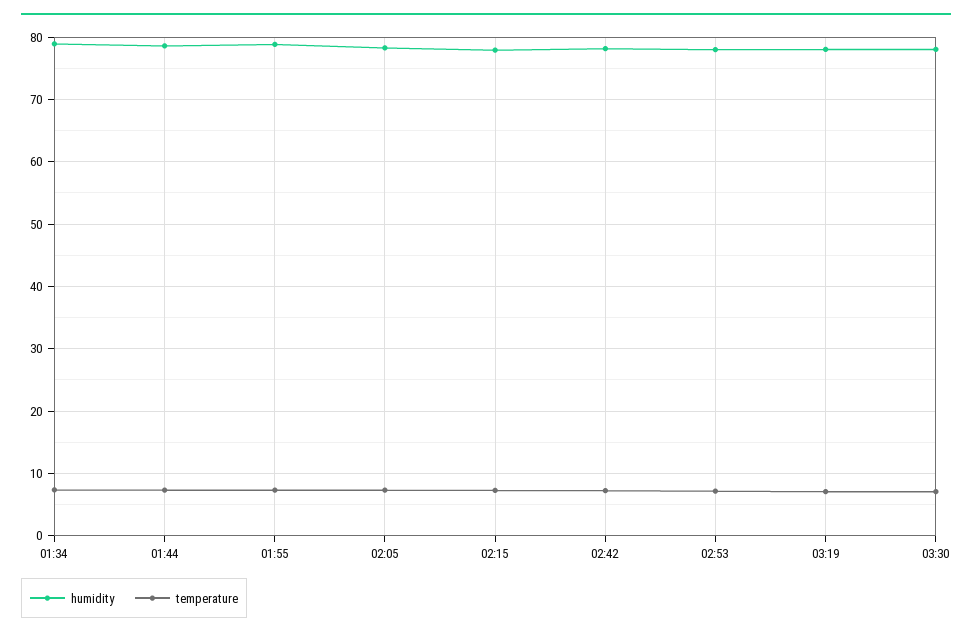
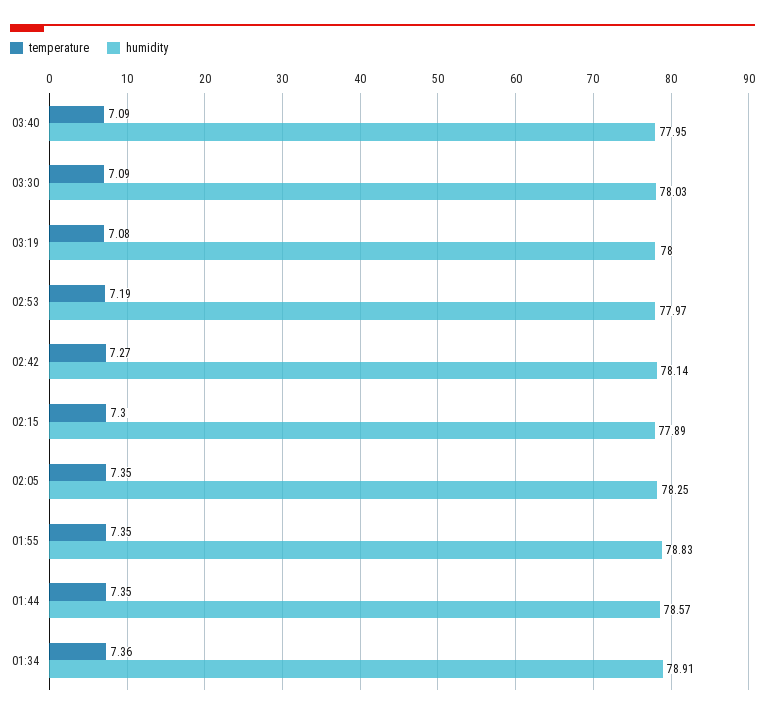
temperature, 03:40: none -> 7.09
humidity, 03:40: none -> 77.95

